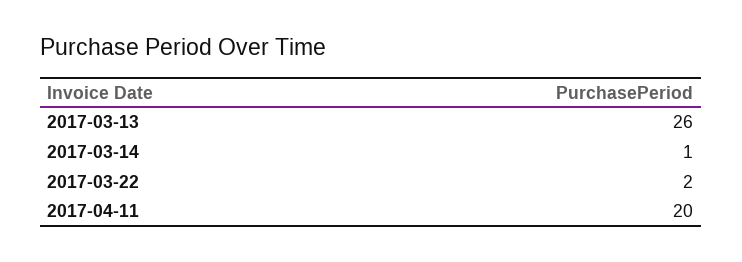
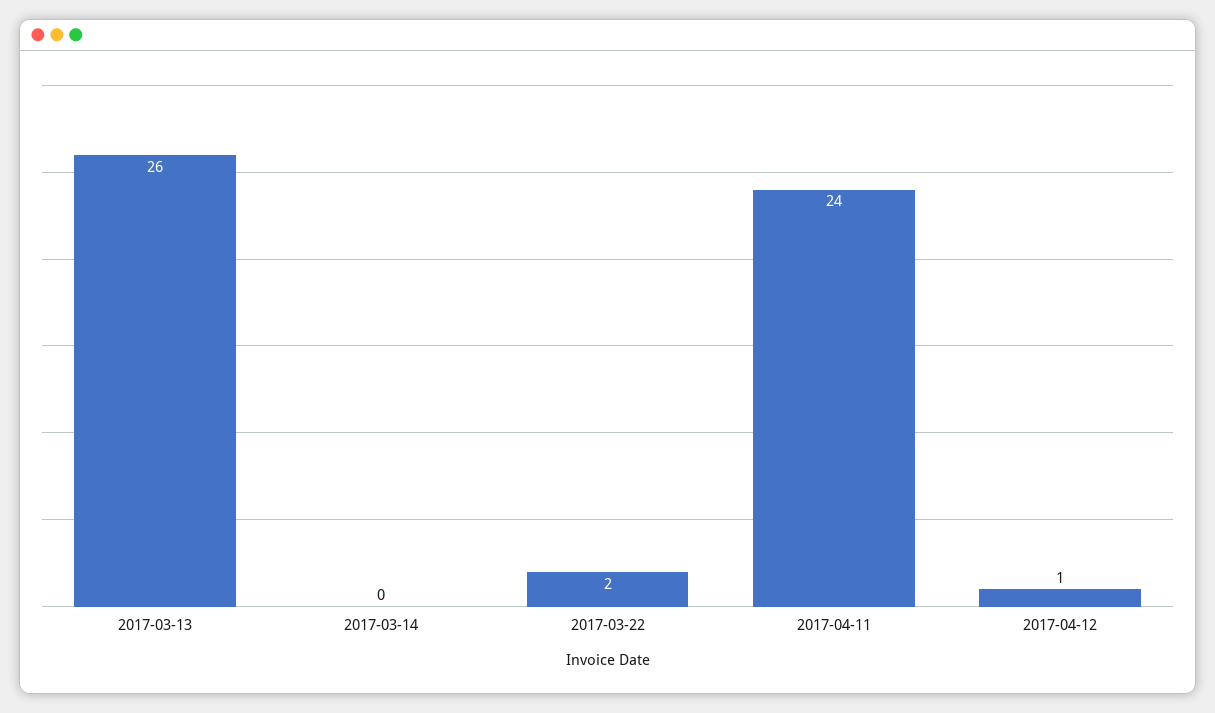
2017-03-14: 1 -> 0
2017-04-11: 20 -> 24
2017-04-12: none -> 1

